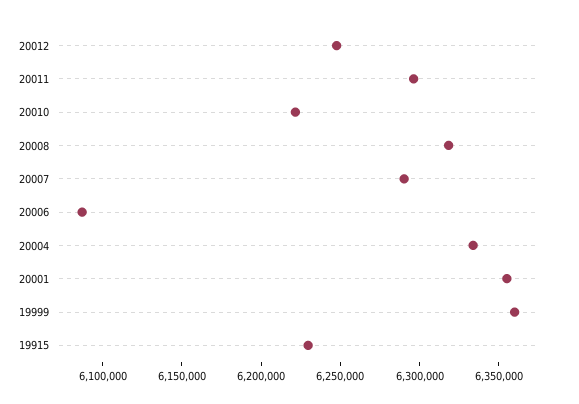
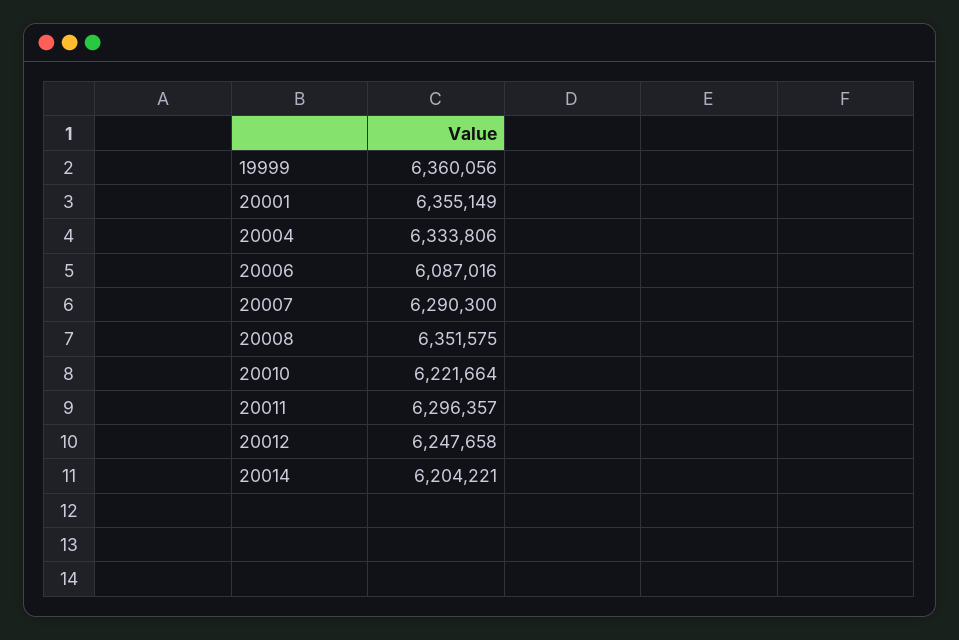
20008: 6320000 -> 6351575
19915: 6230000 -> none
20014: none -> 6204221

